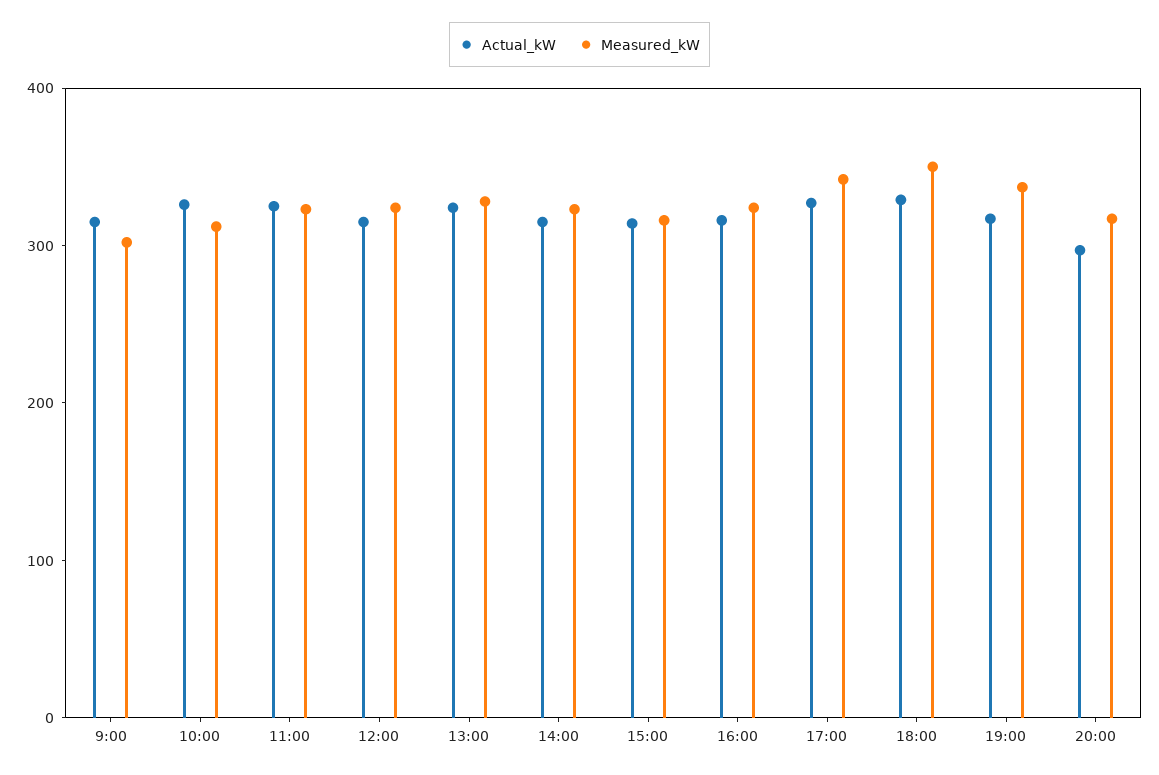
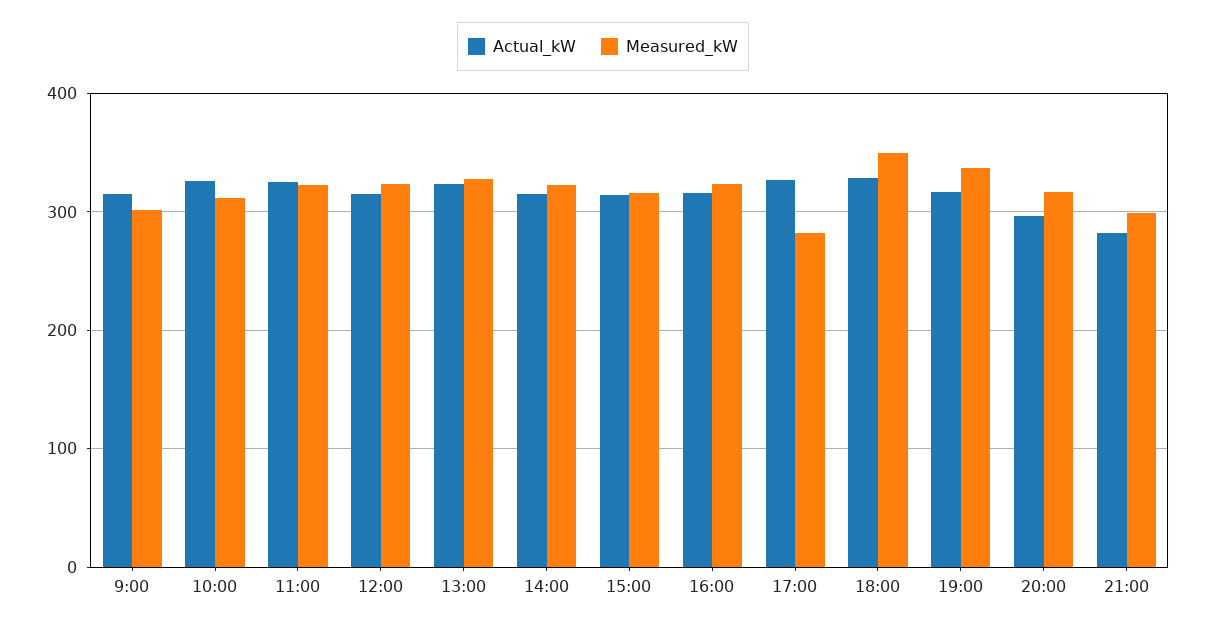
Measured_kW, 17:00: 340 -> 280
Actual_kW, 21:00: none -> 280
Measured_kW, 21:00: none -> 300

